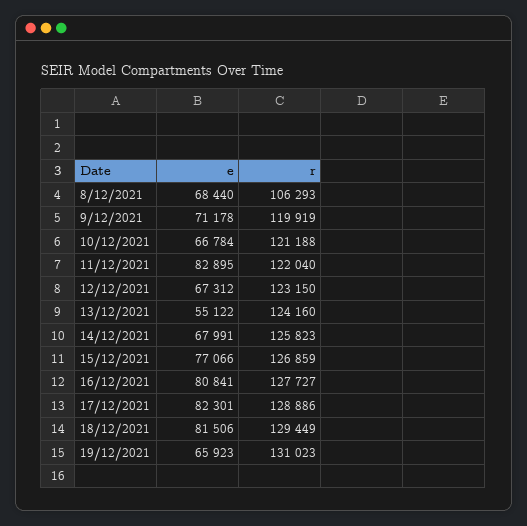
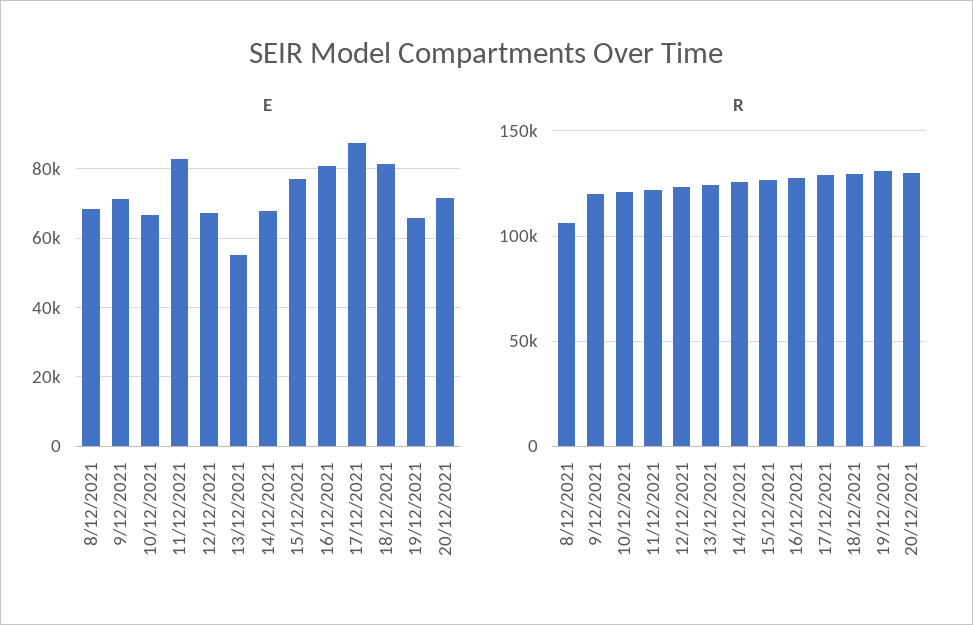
e, 17/12/2021: 82301 -> 88000
e, 20/12/2021: none -> 72000
r, 20/12/2021: none -> 130000

